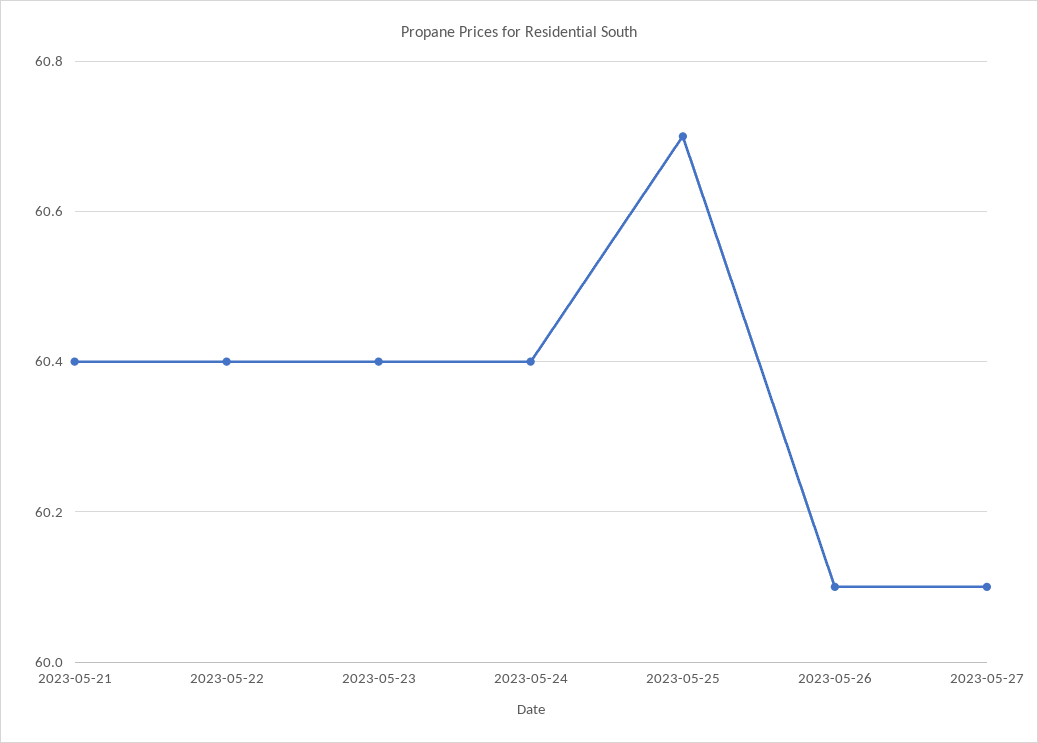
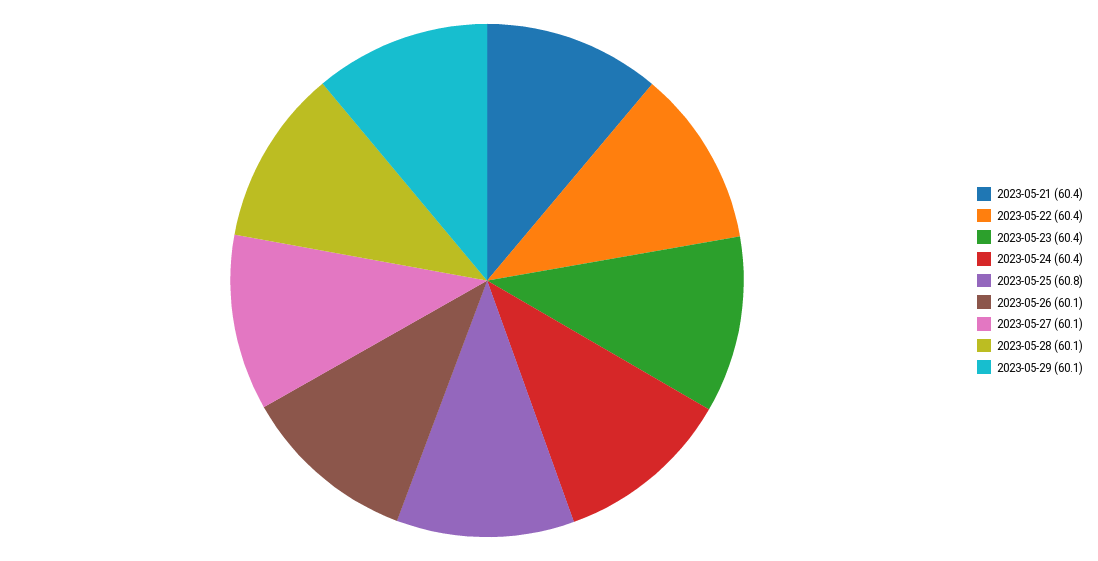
2023-05-25: 60.7 -> 60.8
2023-05-28: none -> 60.1
2023-05-29: none -> 60.1

